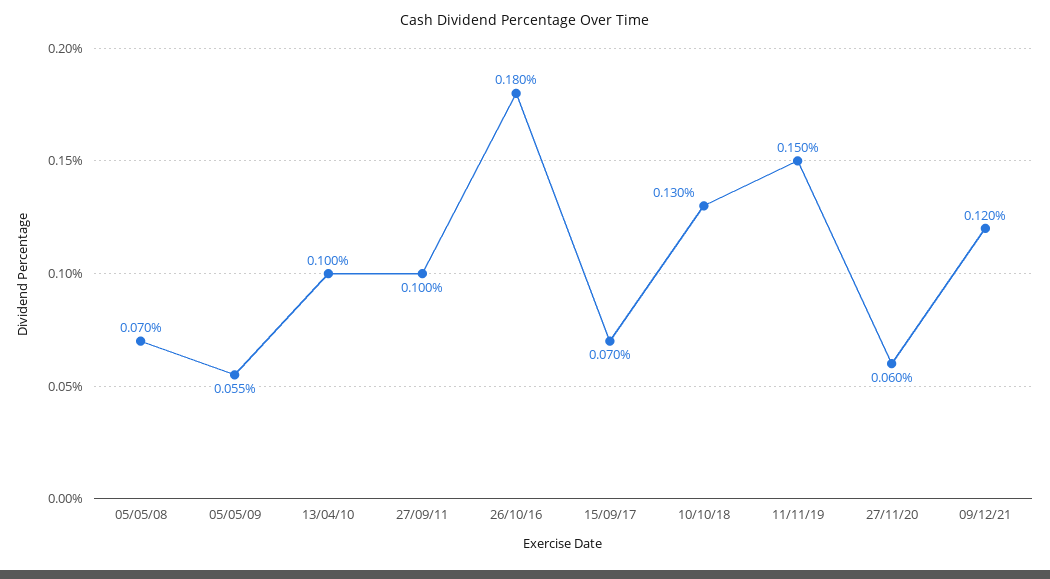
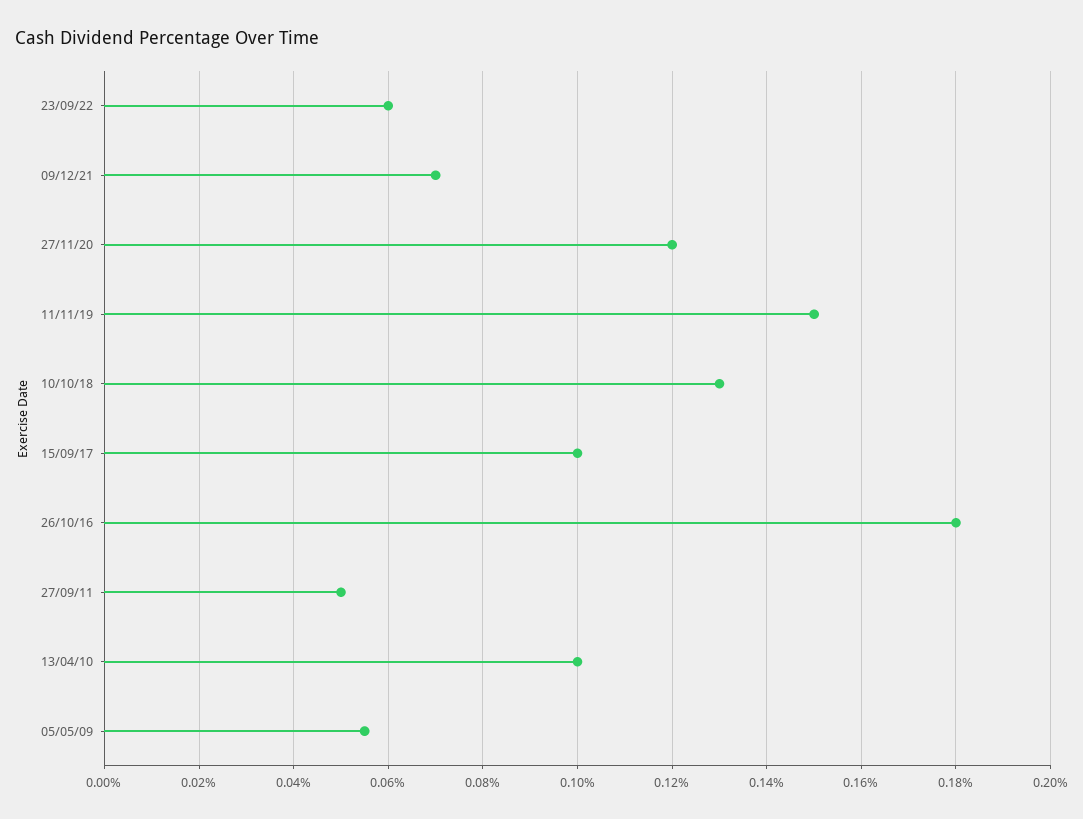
05/05/08: 0.07 -> none
27/09/11: 0.1 -> 0.05
15/09/17: 0.07 -> 0.1
27/11/20: 0.06 -> 0.12
09/12/21: 0.12 -> 0.07
23/09/22: none -> 0.06

